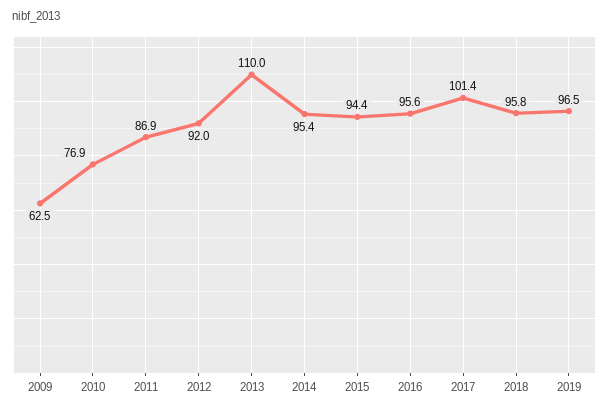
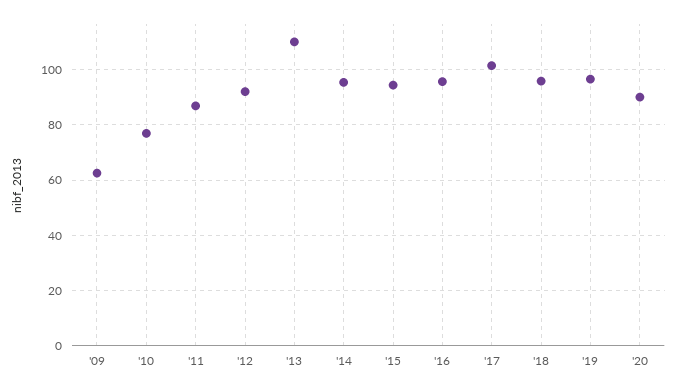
'20: none -> 90

